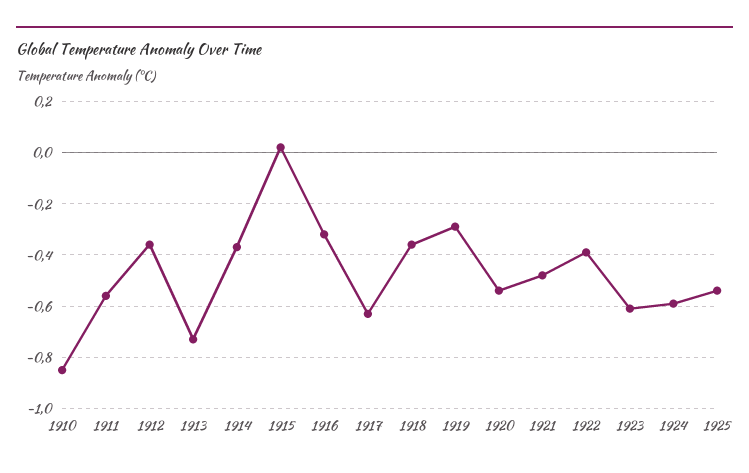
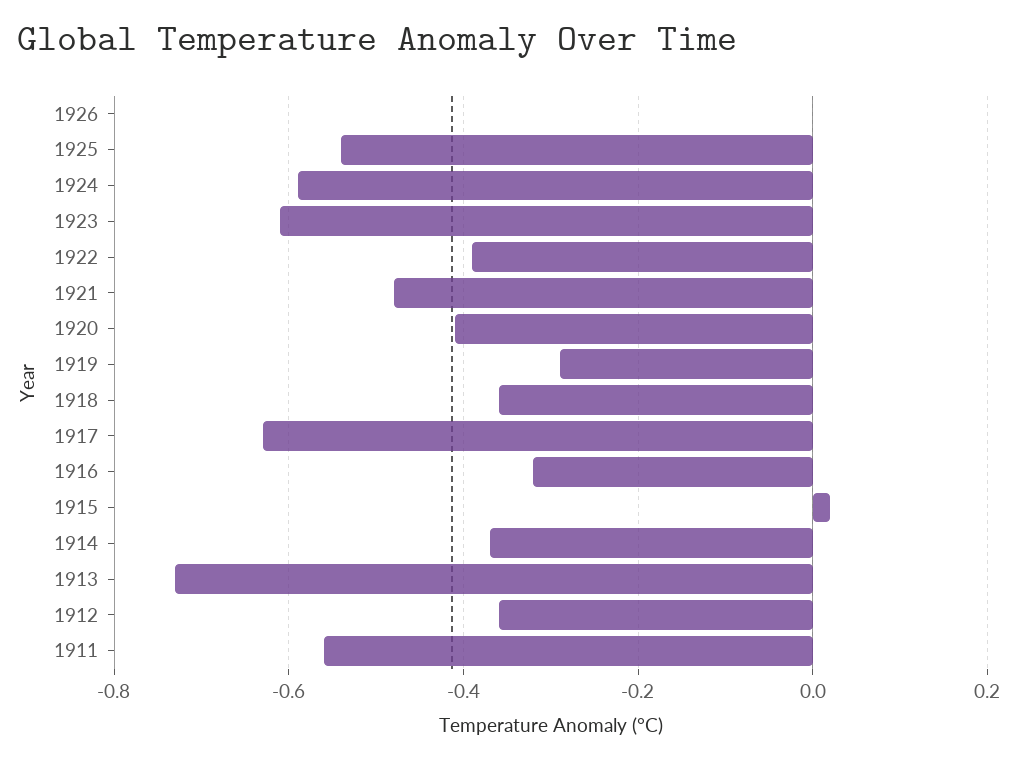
1910: -0.85 -> none
1920: -0.55 -> -0.4
1926: none -> 0

